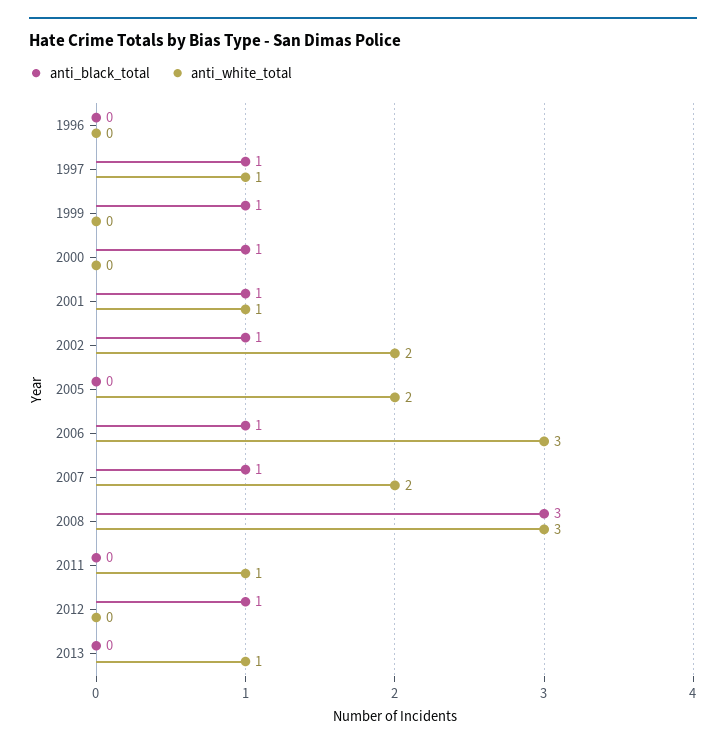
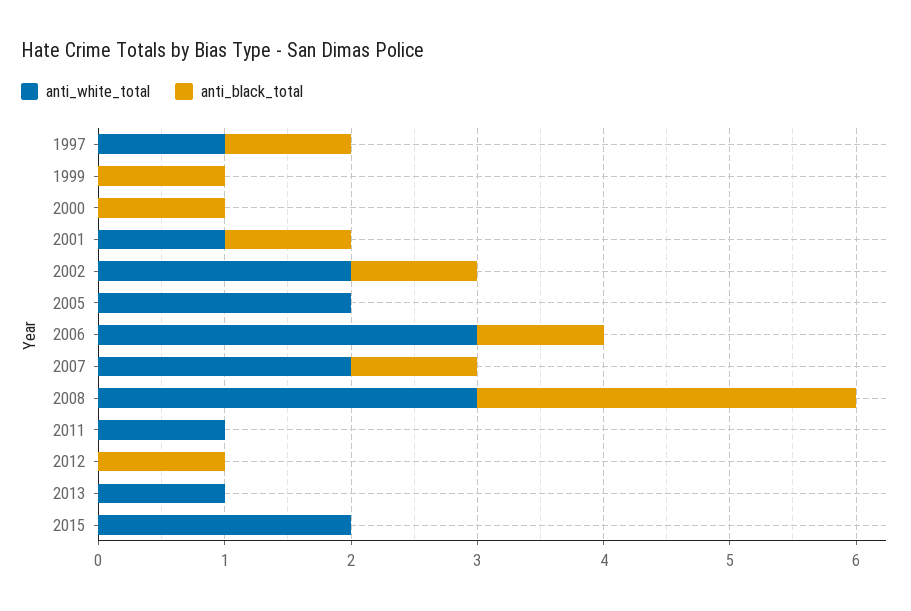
anti_black_total, 1996: 0 -> none
anti_white_total, 1996: 0 -> none
anti_white_total, 2015: none -> 2
anti_black_total, 2015: none -> 0

